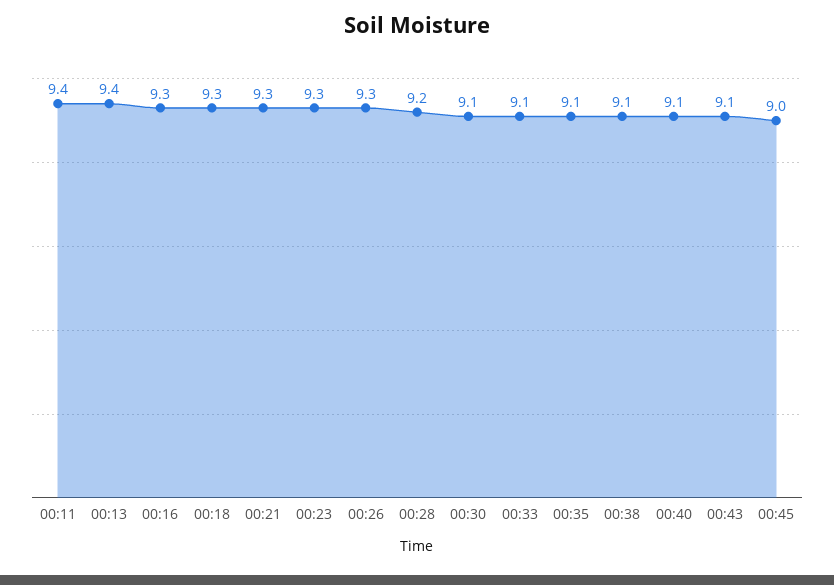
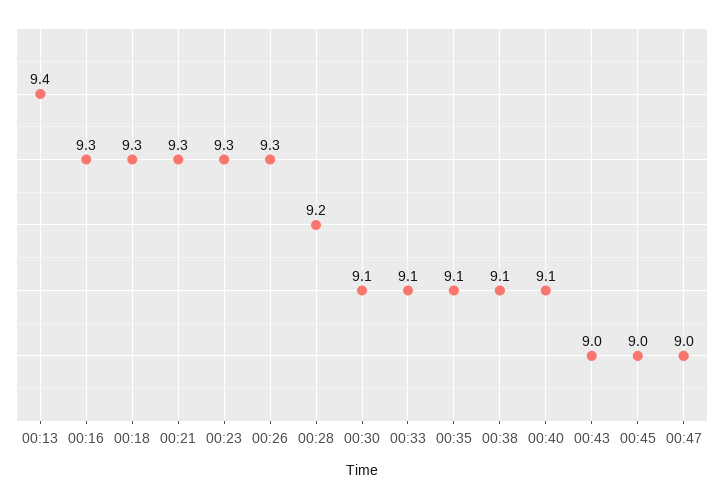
00:11: 9.4 -> none
00:43: 9.1 -> 9
00:47: none -> 9

